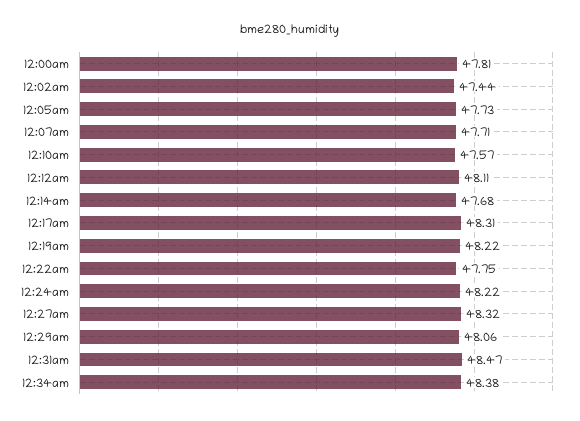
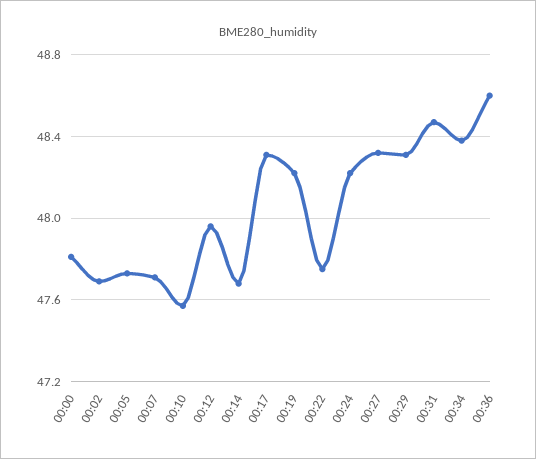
12:02am: 47.44 -> 47.7
12:12am: 48.11 -> 47.95
12:29am: 48.06 -> 48.3
00:36: none -> 48.6

